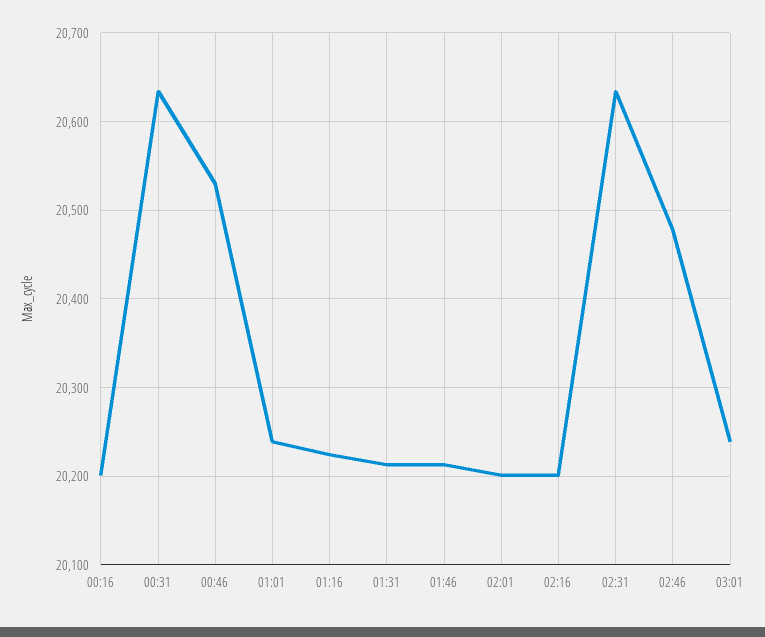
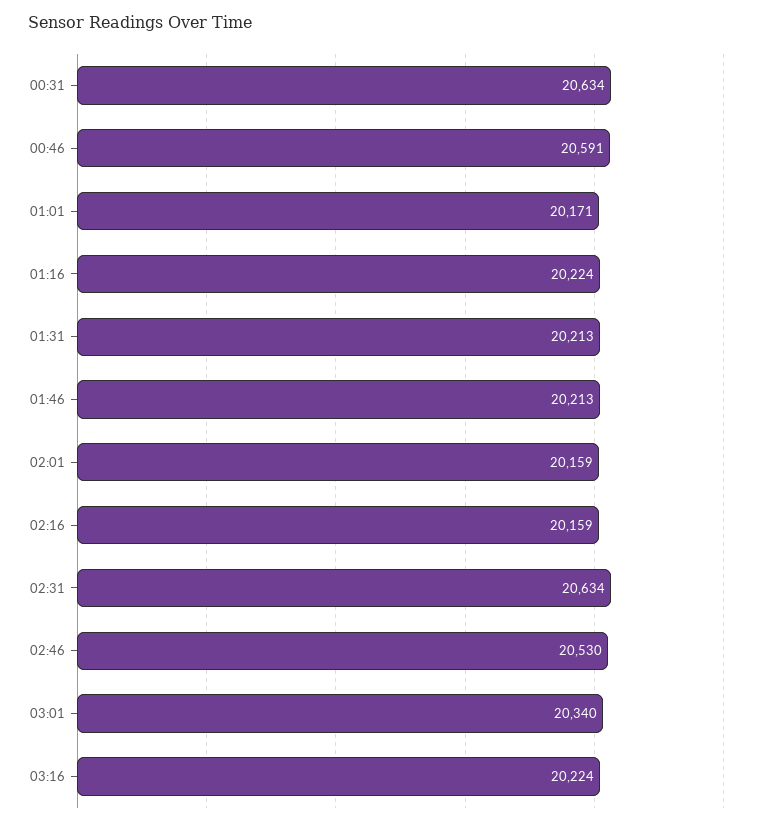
00:16: 20200 -> none
00:46: 20530 -> 20591
01:01: 20240 -> 20171
02:01: 20200 -> 20159
02:16: 20200 -> 20159
02:46: 20480 -> 20530
03:01: 20240 -> 20340
03:16: none -> 20224

